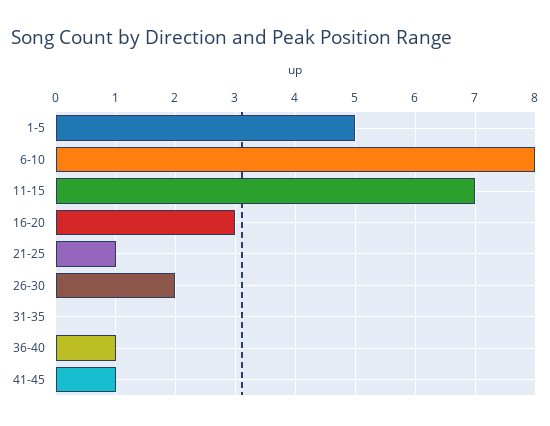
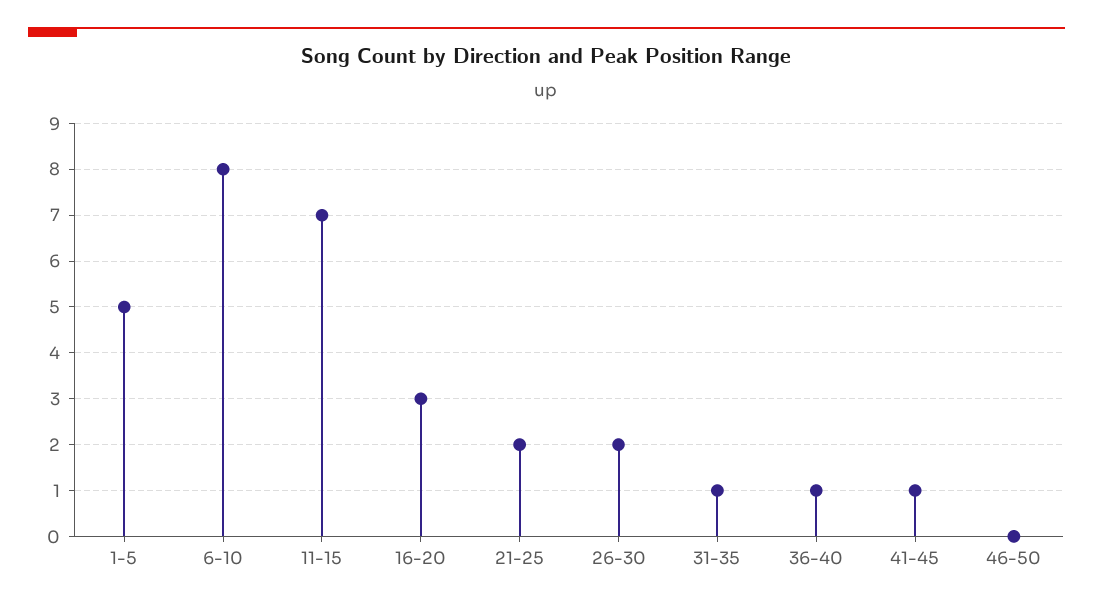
21-25: 1 -> 2
31-35: 0 -> 1
46-50: none -> 0

